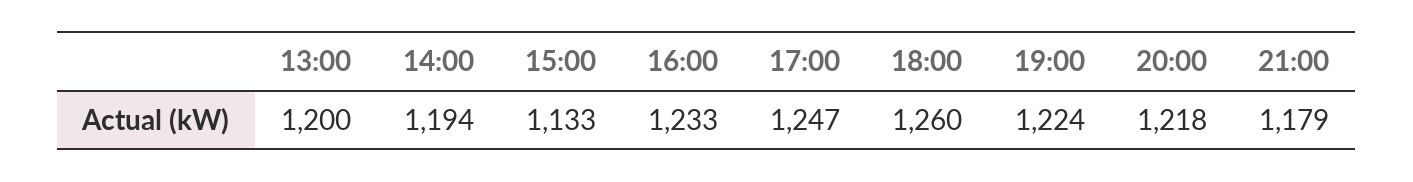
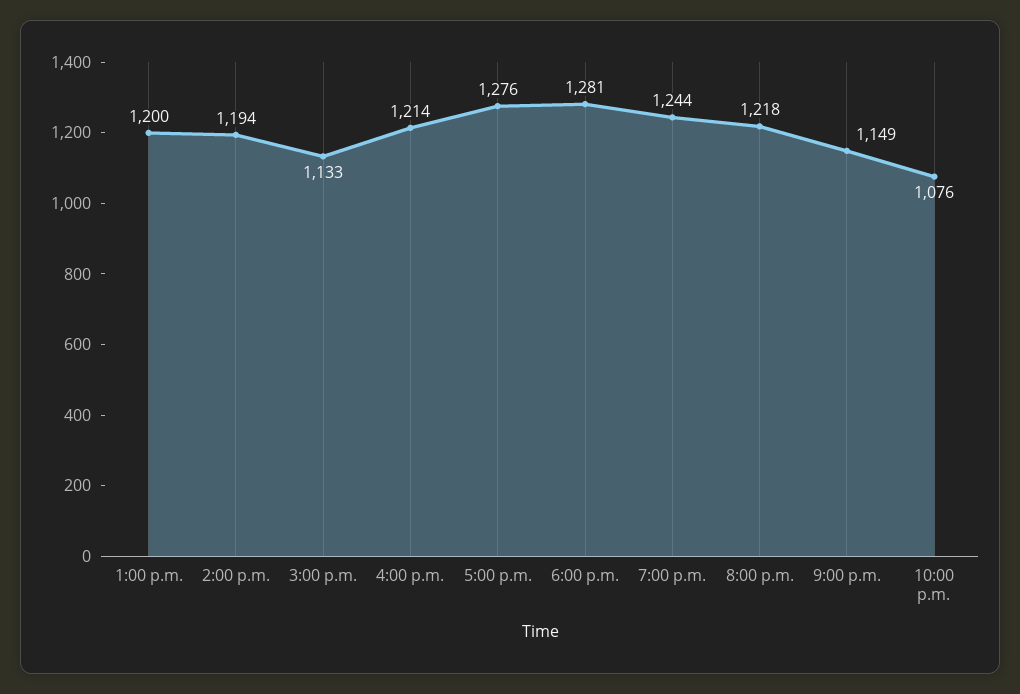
16:00: 1233 -> 1214
17:00: 1247 -> 1276
18:00: 1260 -> 1281
19:00: 1224 -> 1244
21:00: 1179 -> 1149
10:00 p.m.: none -> 1076

